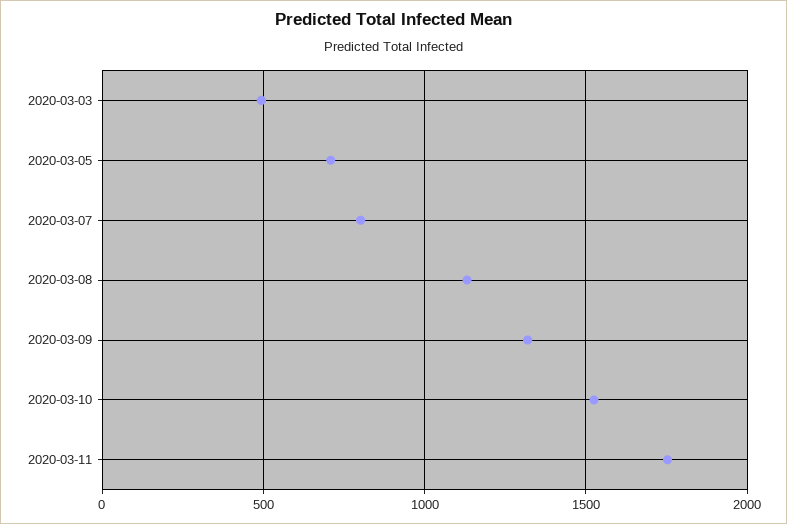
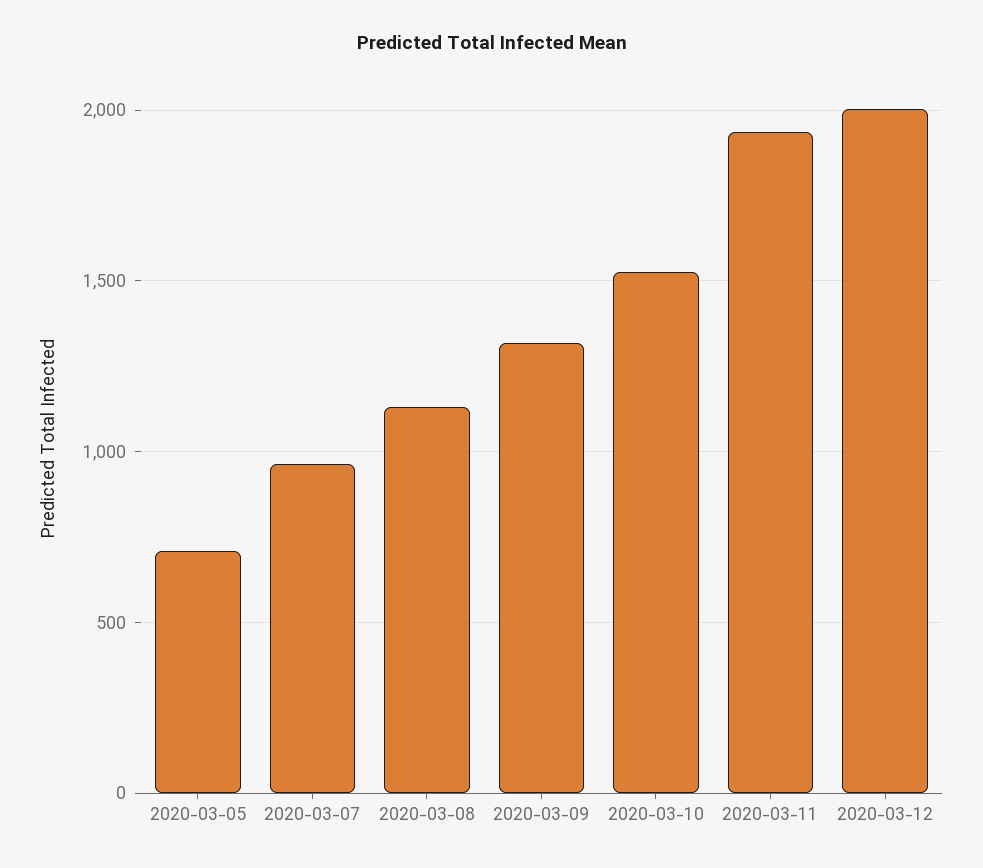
2020-03-03: 500 -> none
2020-03-07: 800 -> 950
2020-03-11: 1750 -> 1950
2020-03-12: none -> 2000

